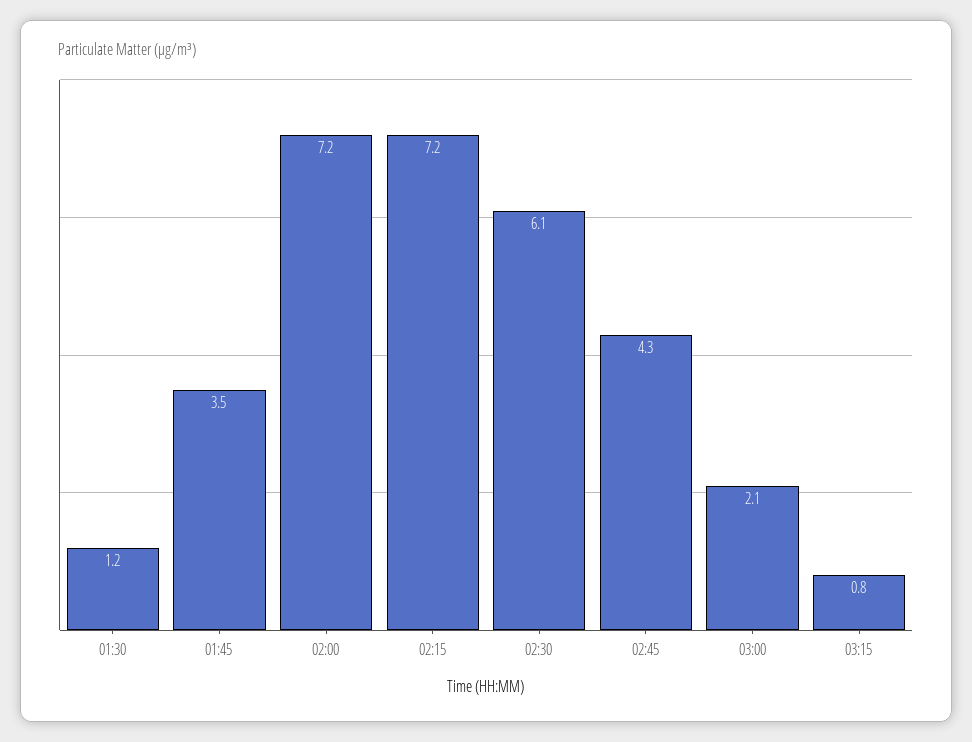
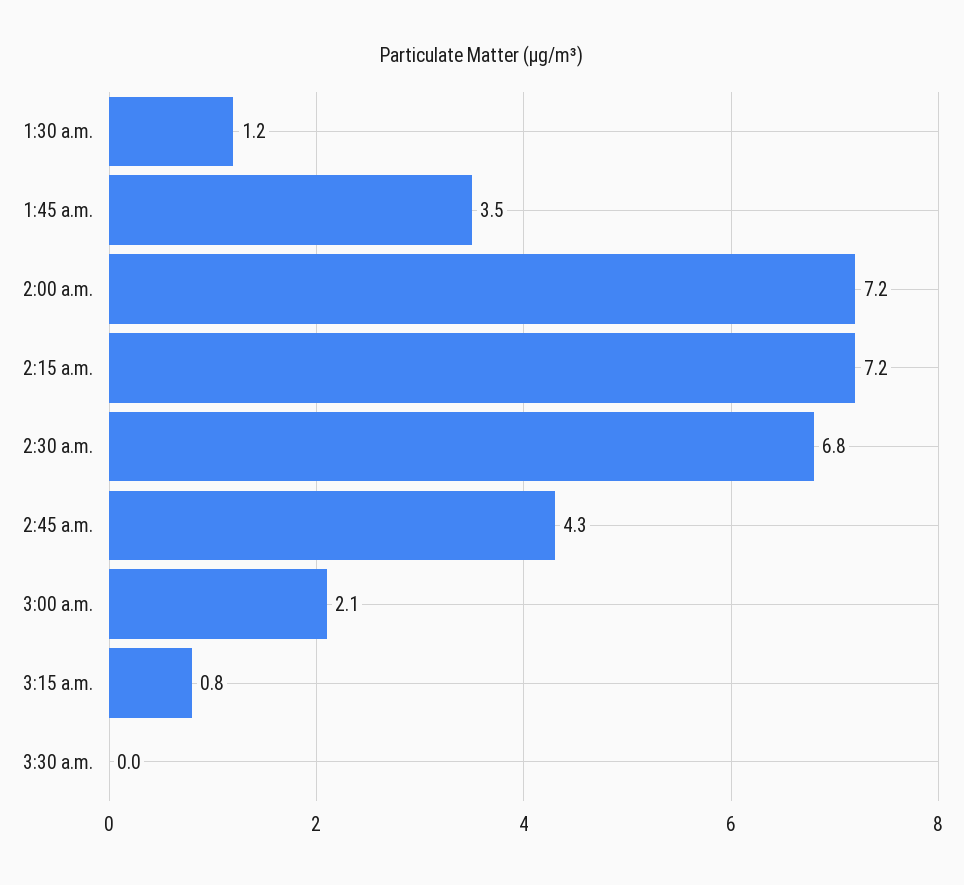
02:30: 6.1 -> 6.8
3:30 a.m.: none -> 0

